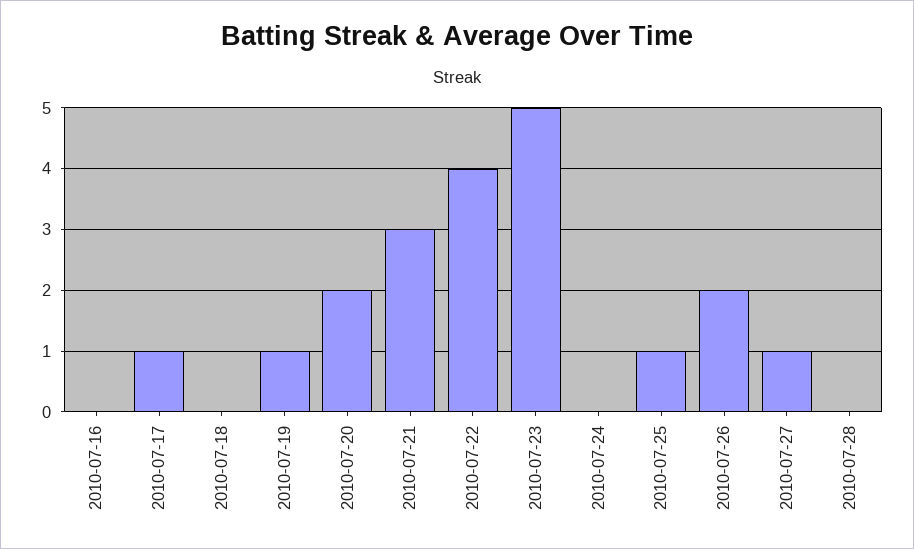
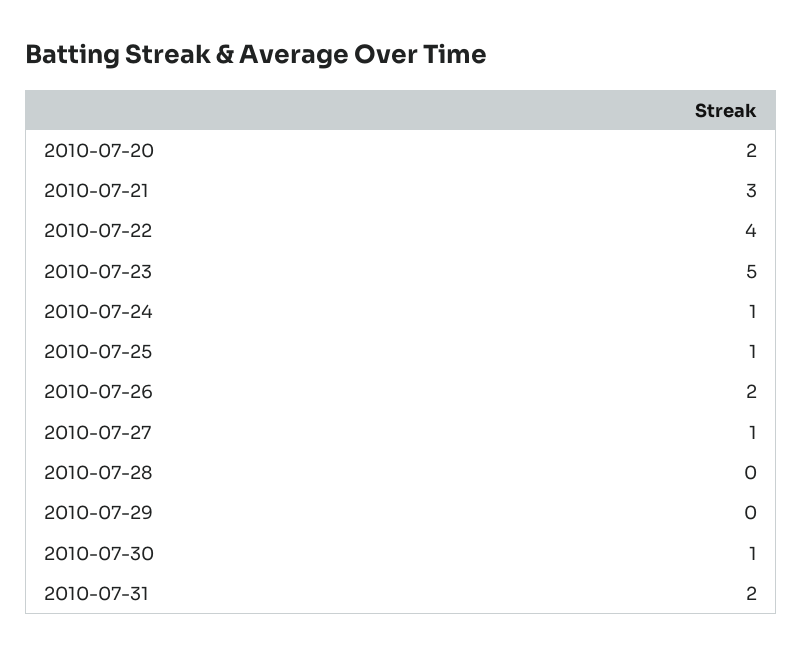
2010-07-16: 0 -> none
2010-07-17: 1 -> none
2010-07-18: 0 -> none
2010-07-19: 1 -> none
2010-07-24: 0 -> 1
2010-07-29: none -> 0
2010-07-30: none -> 1
2010-07-31: none -> 2

